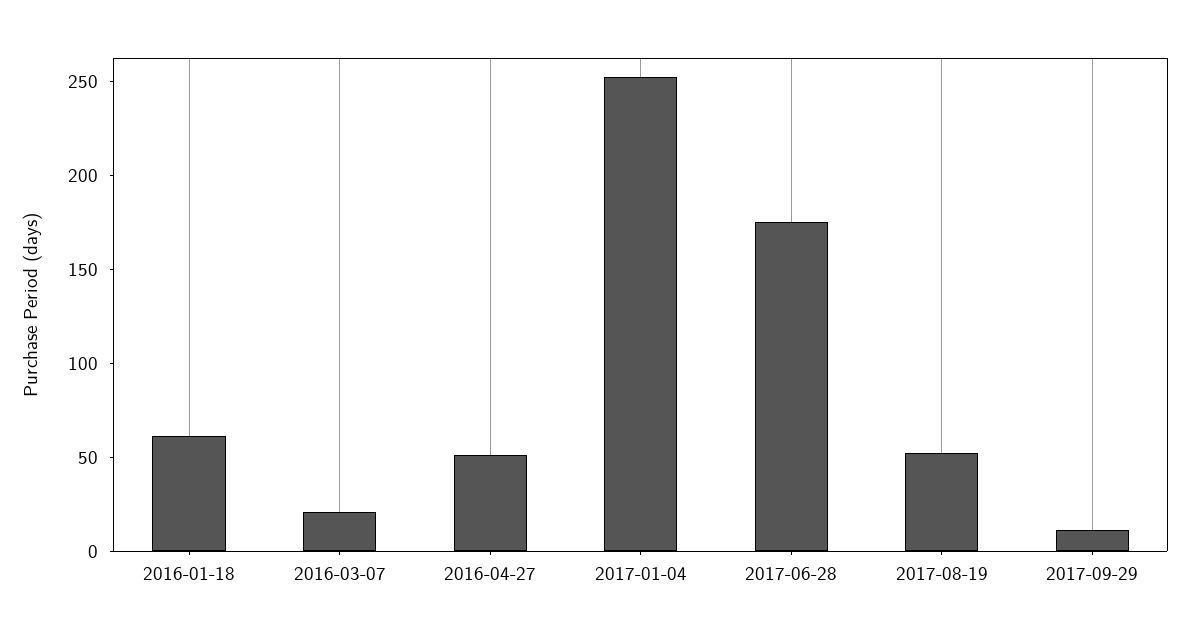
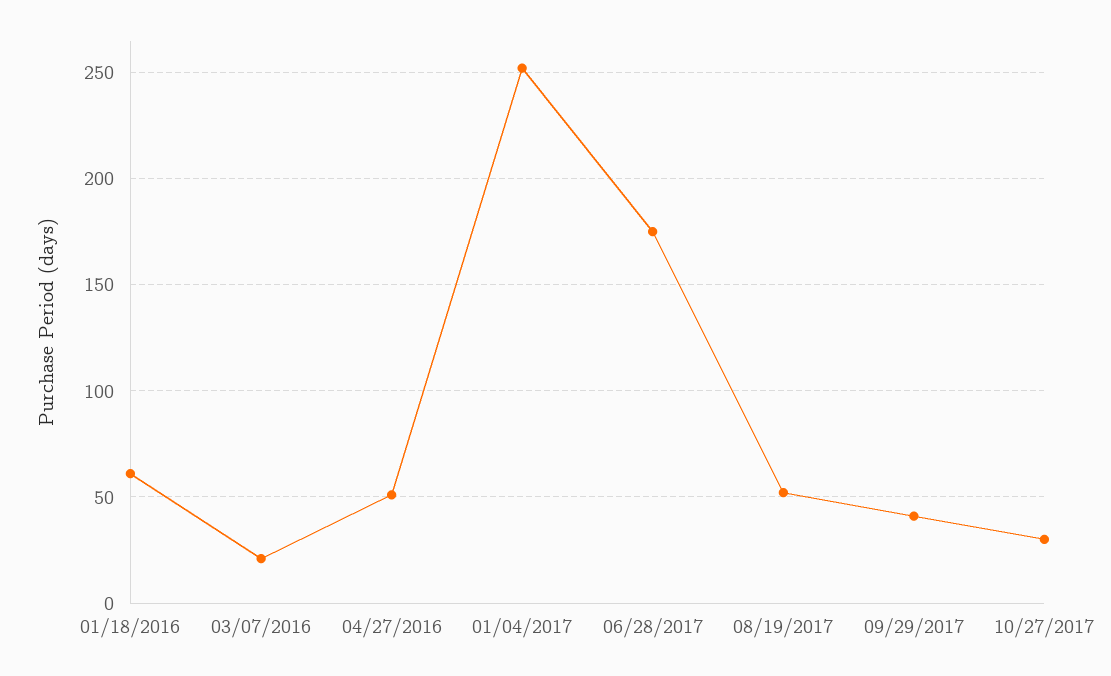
2017-09-29: 10 -> 40
10/27/2017: none -> 30

